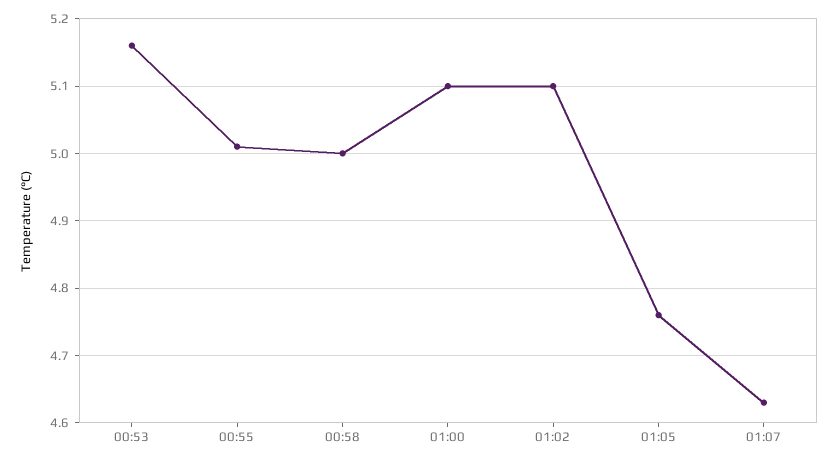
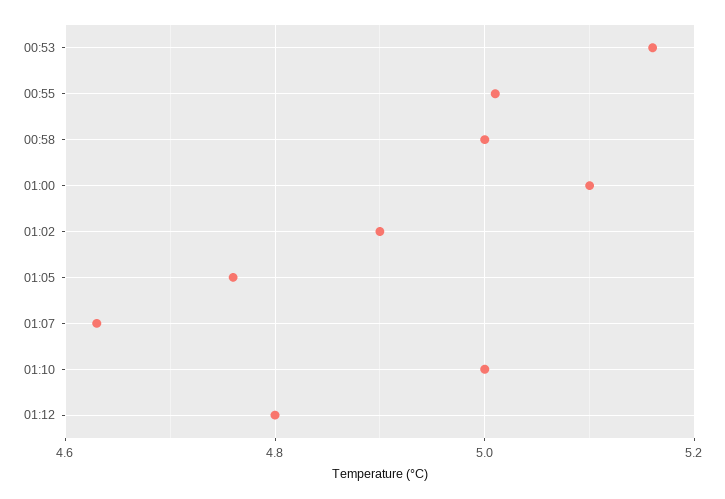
01:02: 5.1 -> 4.9
01:10: none -> 5
01:12: none -> 4.8

